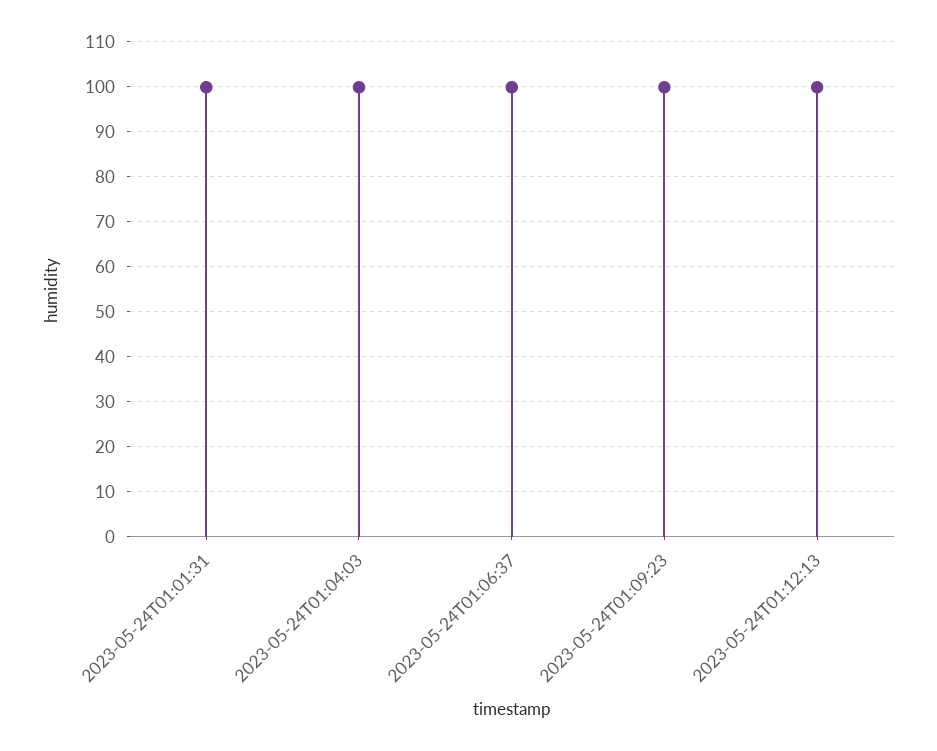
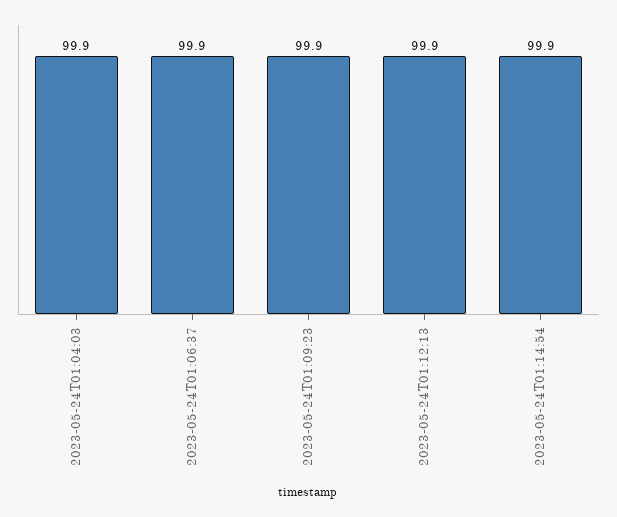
2023-05-24T01:01:31: 100 -> none
2023-05-24T01:14:54: none -> 99.9

